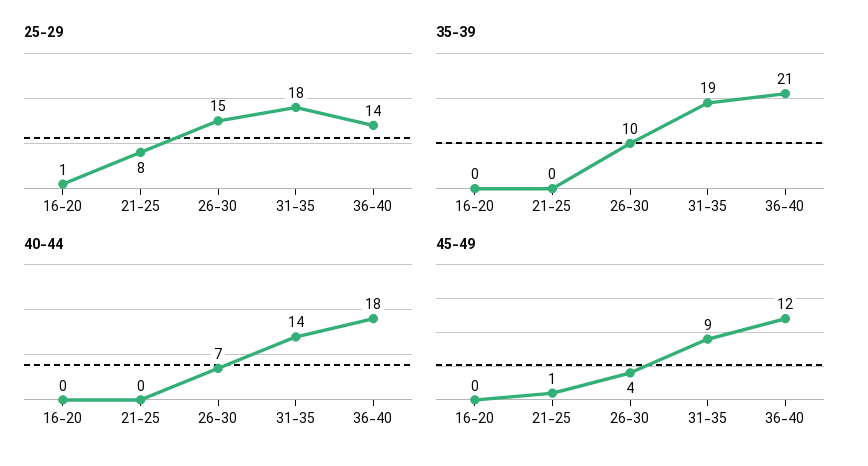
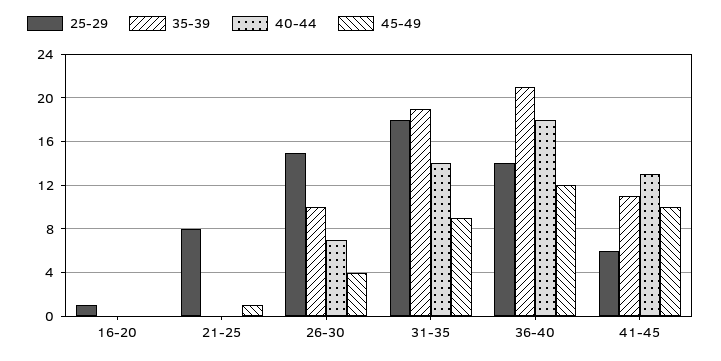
25-29, 41-45: none -> 6
35-39, 41-45: none -> 11
40-44, 41-45: none -> 13
45-49, 41-45: none -> 10

